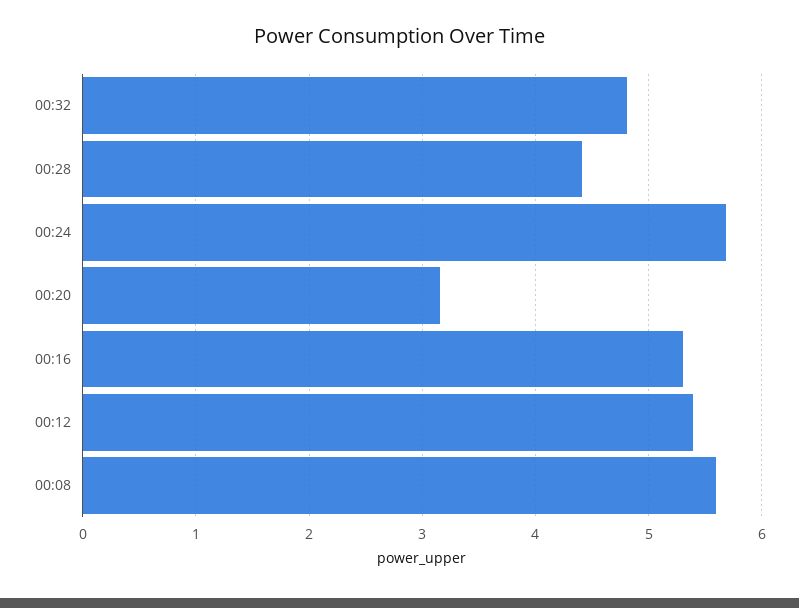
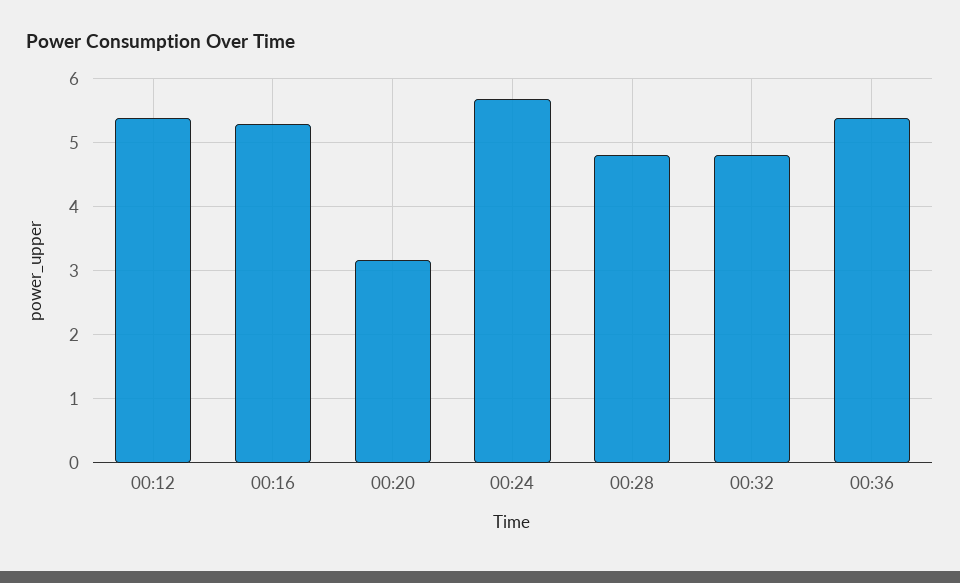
00:28: 4.4 -> 4.8
00:08: 5.6 -> none
00:36: none -> 5.4

